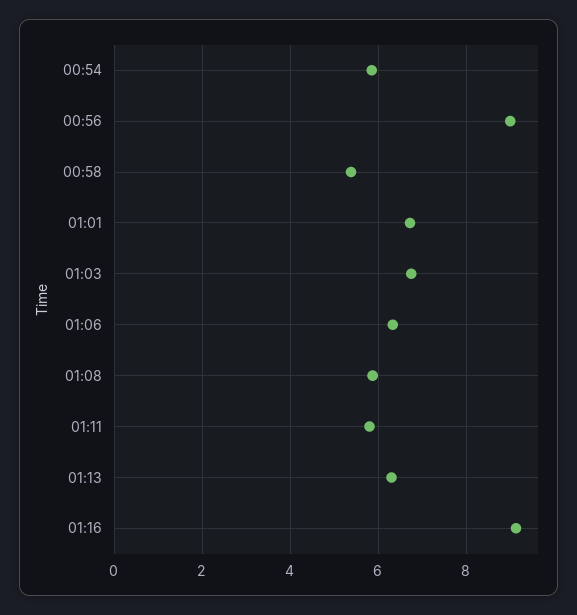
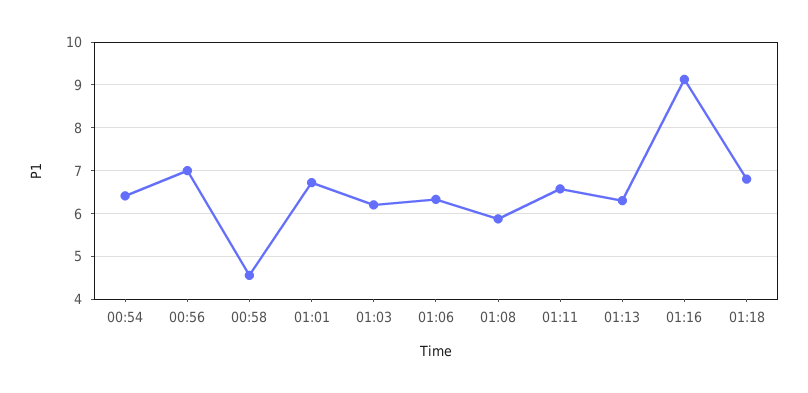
00:54: 5.8 -> 6.4
00:56: 9 -> 7
00:58: 5.4 -> 4.6
01:03: 6.8 -> 6.2
01:11: 5.8 -> 6.6
01:18: none -> 6.8

